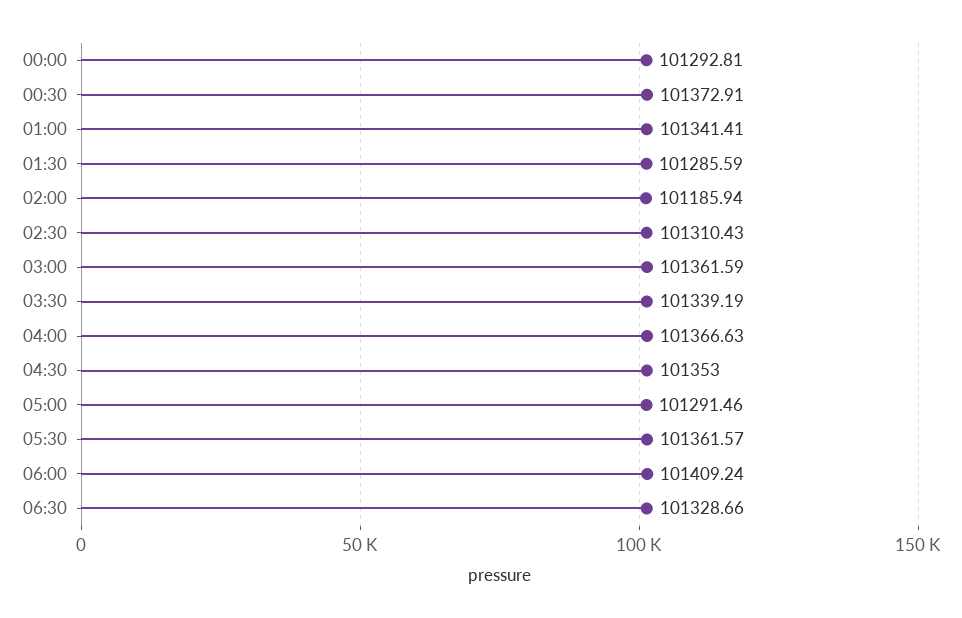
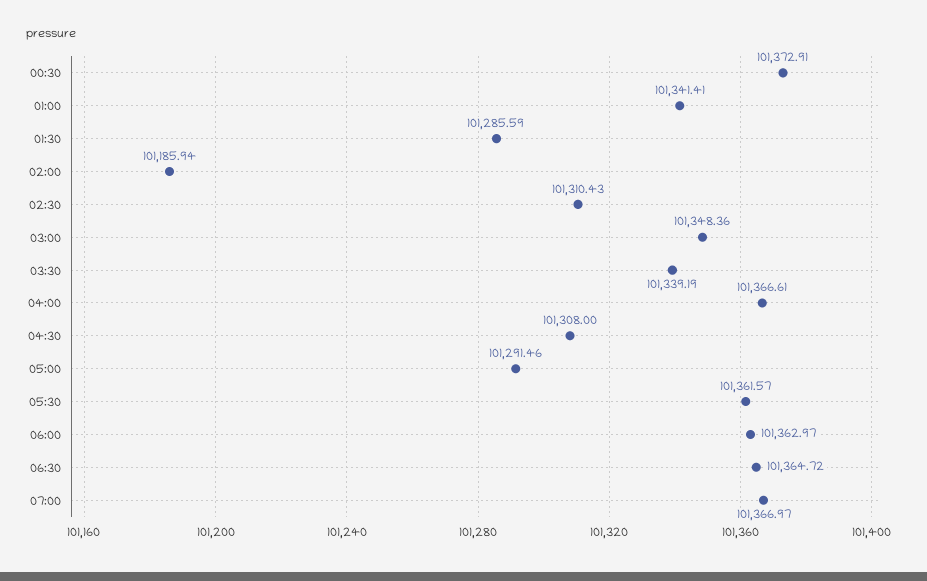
00:00: 101292.81 -> none
03:00: 101361.59 -> 101348.36
04:00: 101366.63 -> 101366.61
04:30: 101353 -> 101308
06:00: 101409.24 -> 101362.97
06:30: 101328.66 -> 101364.72
07:00: none -> 101366.97

